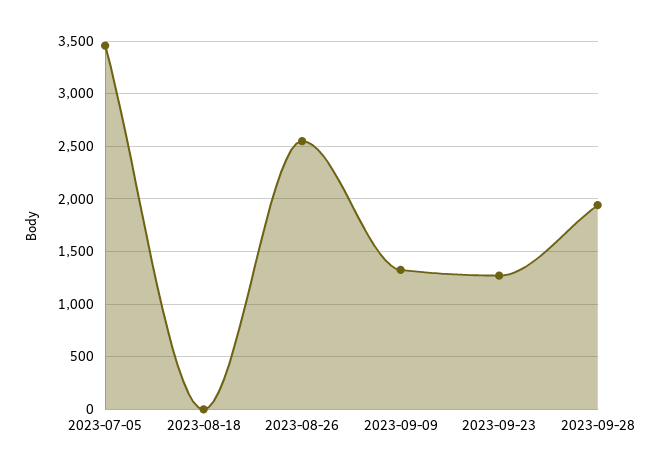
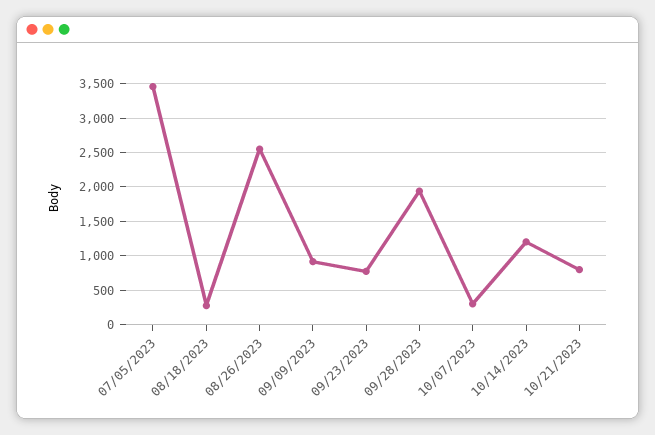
2023-08-18: 0 -> 300
2023-09-09: 1300 -> 900
2023-09-23: 1300 -> 800
10/07/2023: none -> 300
10/14/2023: none -> 1200
10/21/2023: none -> 800

